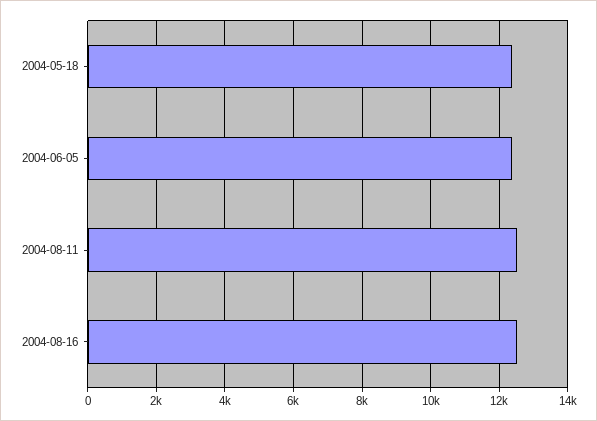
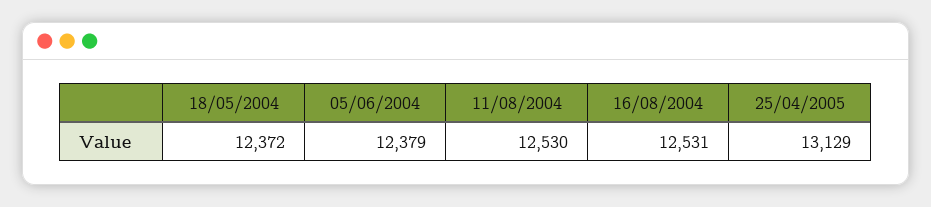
25/04/2005: none -> 13129

